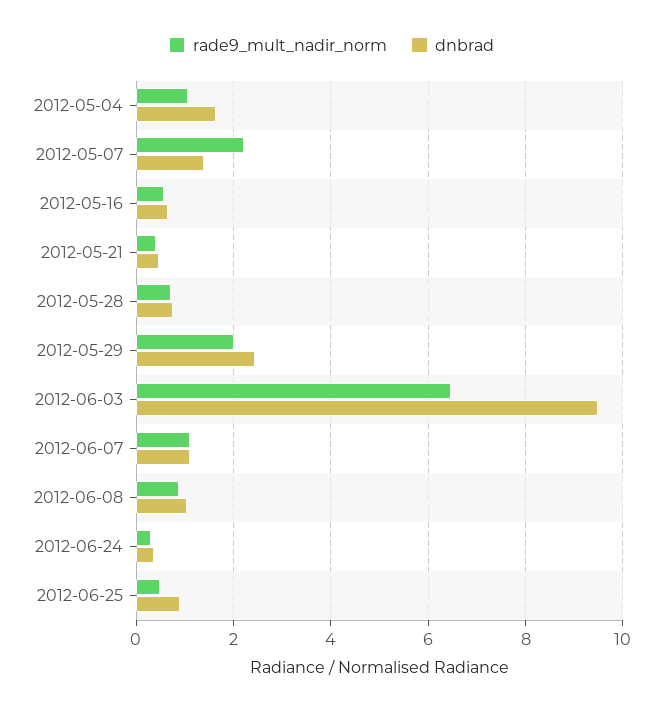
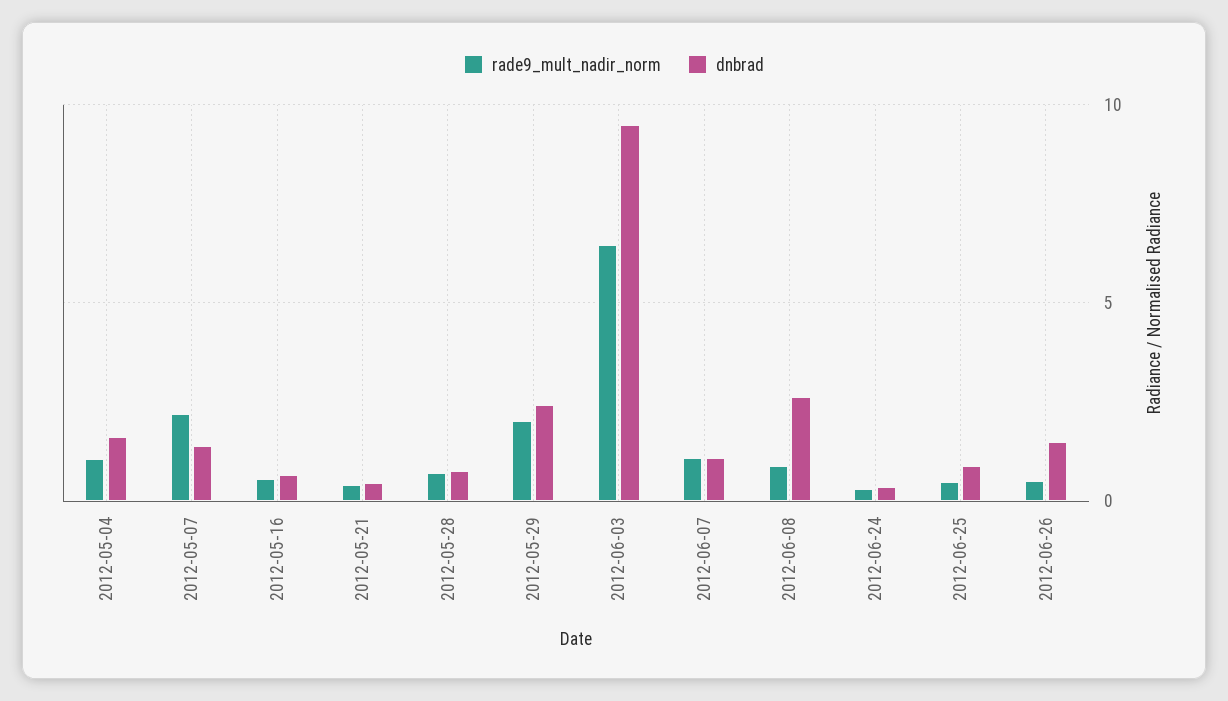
dnbrad, 2012-06-08: 1 -> 2.5
rade9_mult_nadir_norm, 2012-06-26: none -> 0.5
dnbrad, 2012-06-26: none -> 1.5

